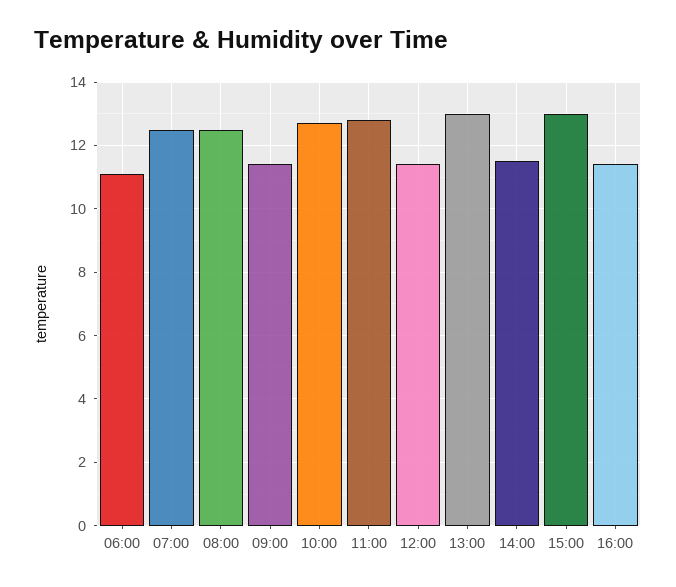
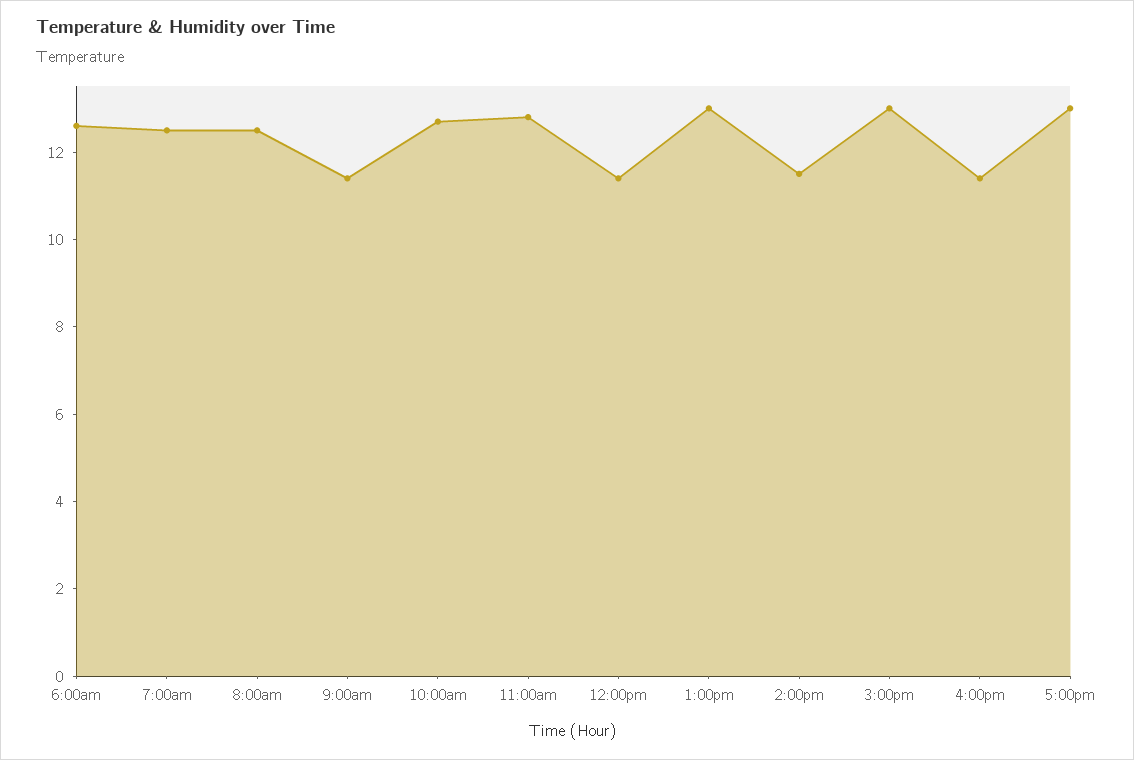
06:00: 11 -> 12.5
5:00pm: none -> 13

